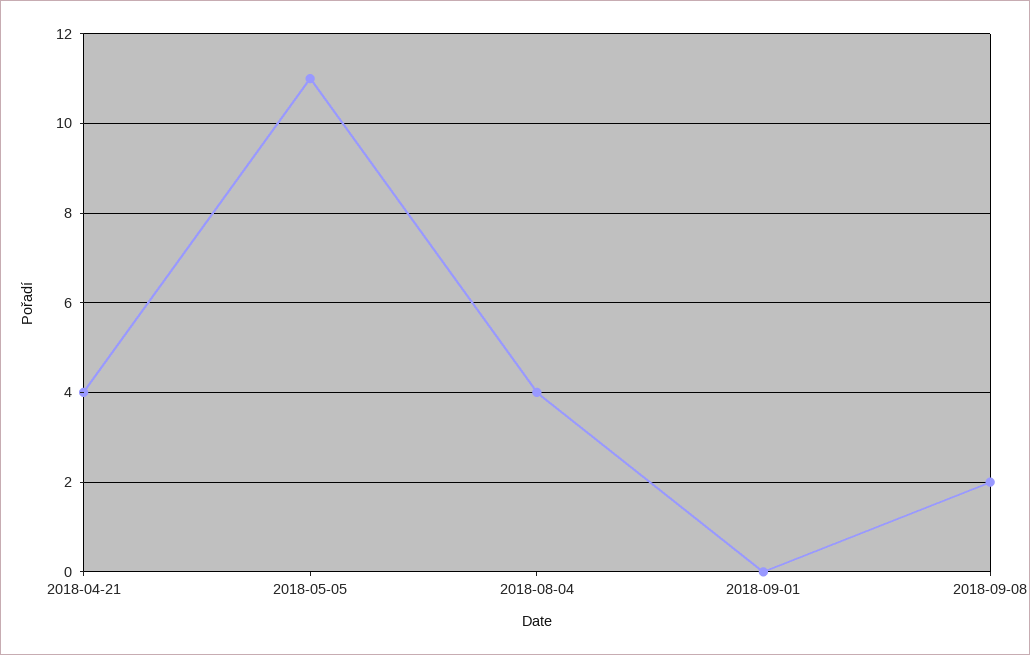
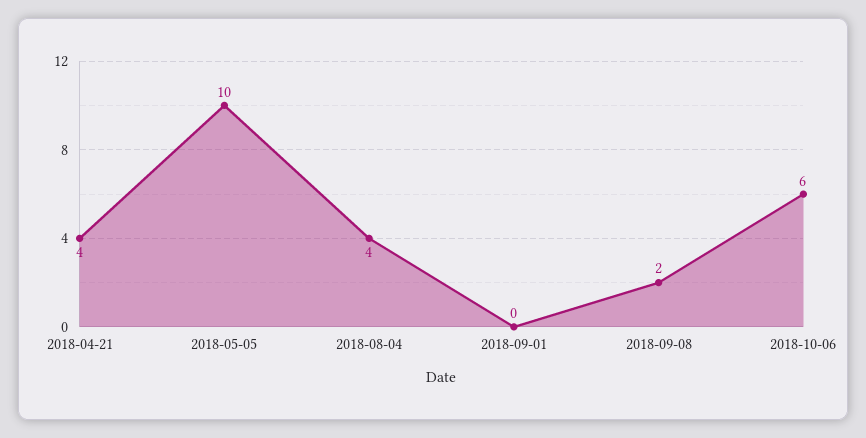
2018-05-05: 11 -> 10
2018-10-06: none -> 6

